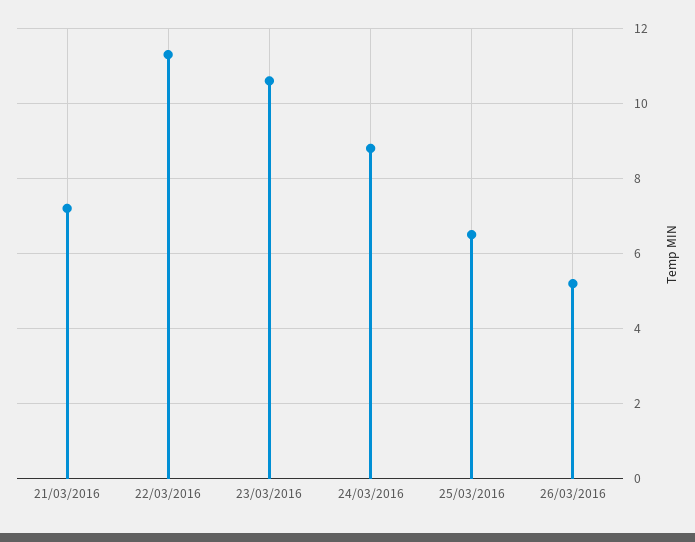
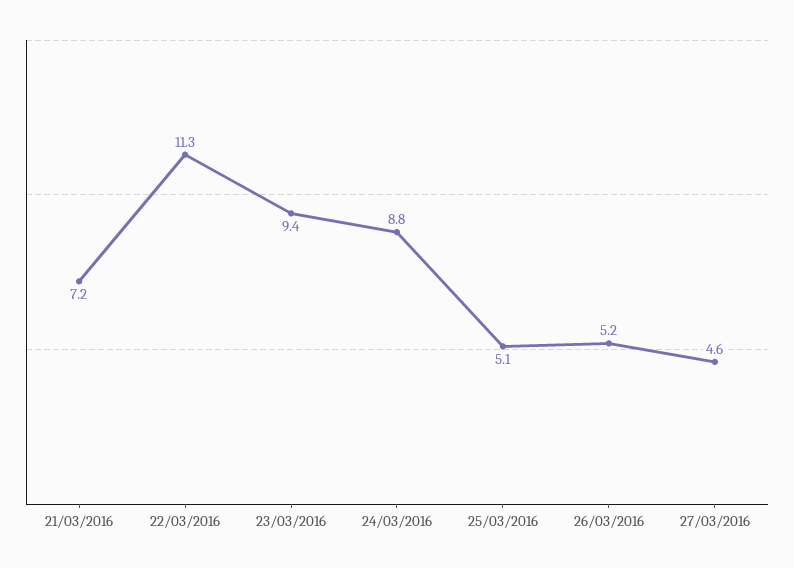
23/03/2016: 10.5 -> 9.4
25/03/2016: 6.5 -> 5.1
27/03/2016: none -> 4.6

